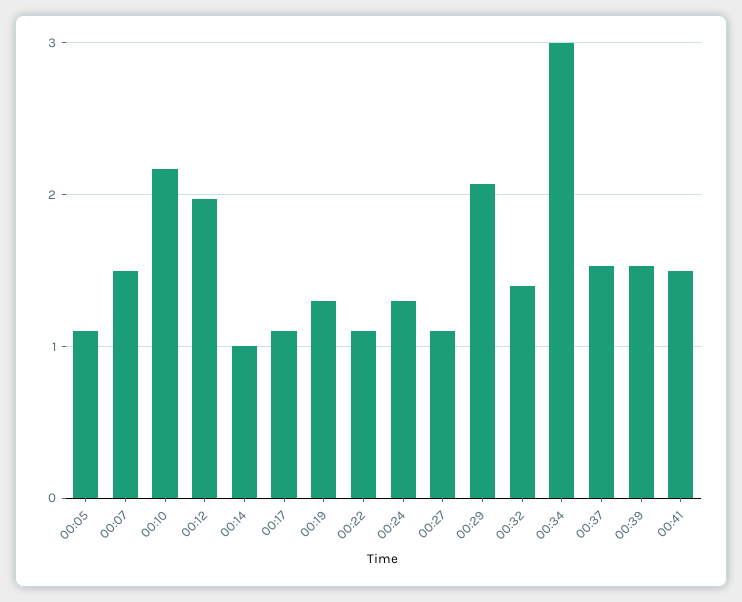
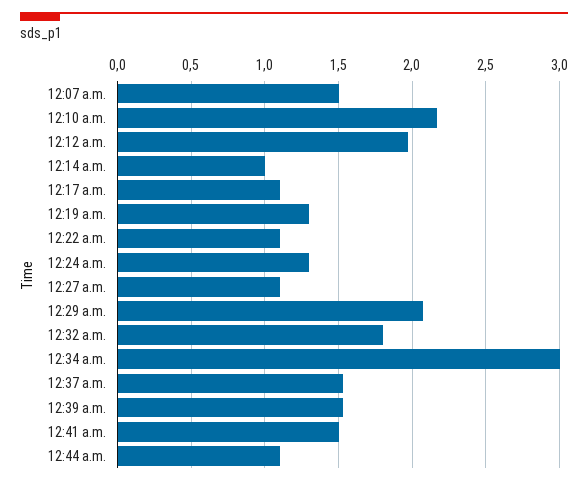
00:05: 1.1 -> none
00:32: 1.4 -> 1.8
12:44 a.m.: none -> 1.1

